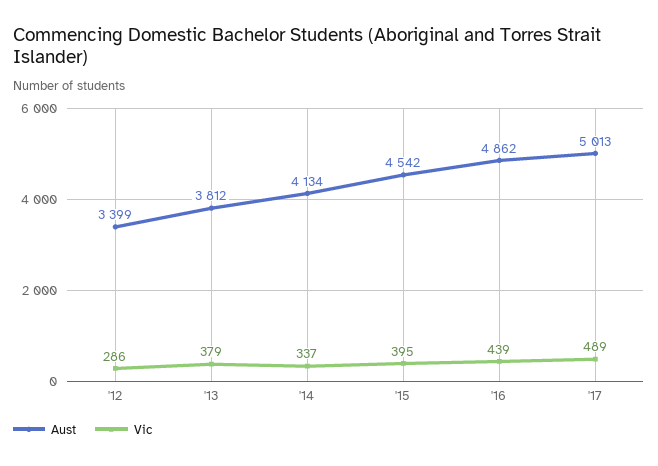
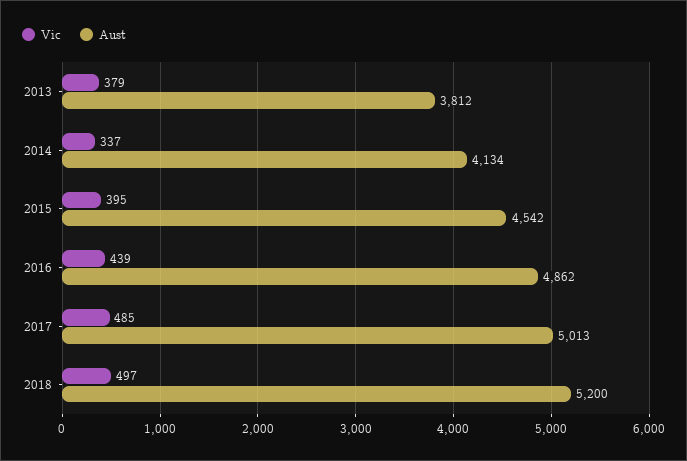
Aust, '12: 3399 -> none
Vic, '12: 286 -> none
Vic, '17: 489 -> 485
Vic, 2018: none -> 497
Aust, 2018: none -> 5200

